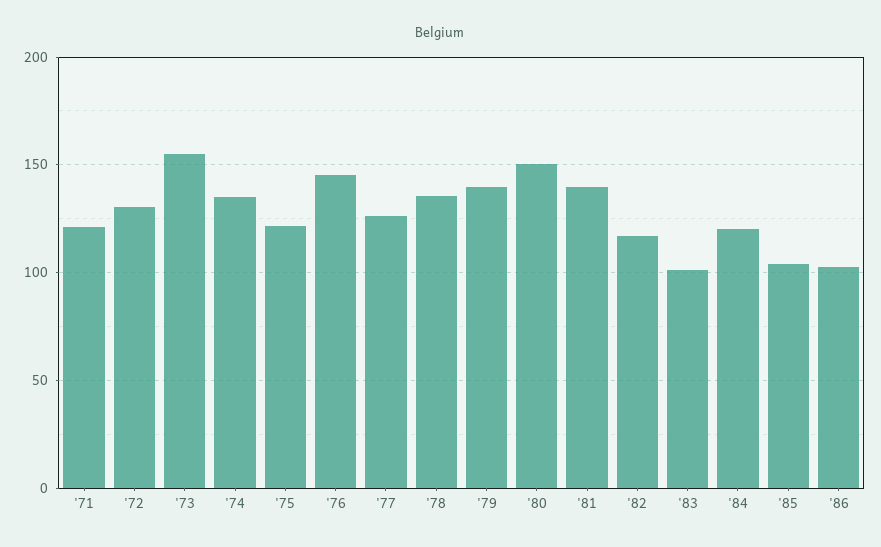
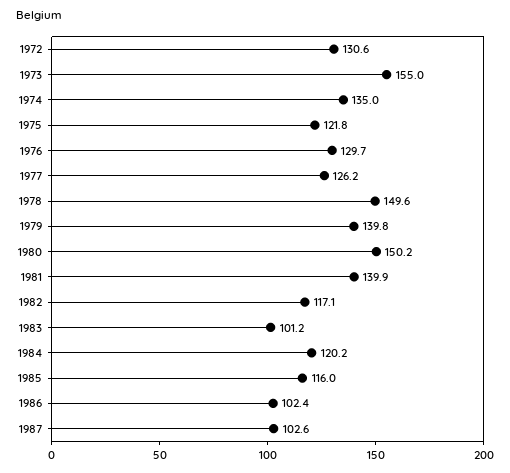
'71: 120 -> none
'76: 145 -> 129.7
'78: 135 -> 149.6
'85: 105 -> 116
1987: none -> 102.6

